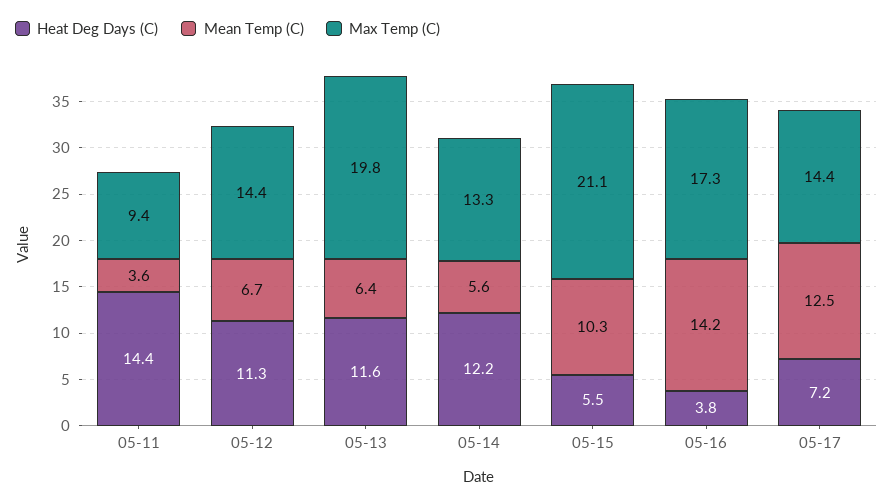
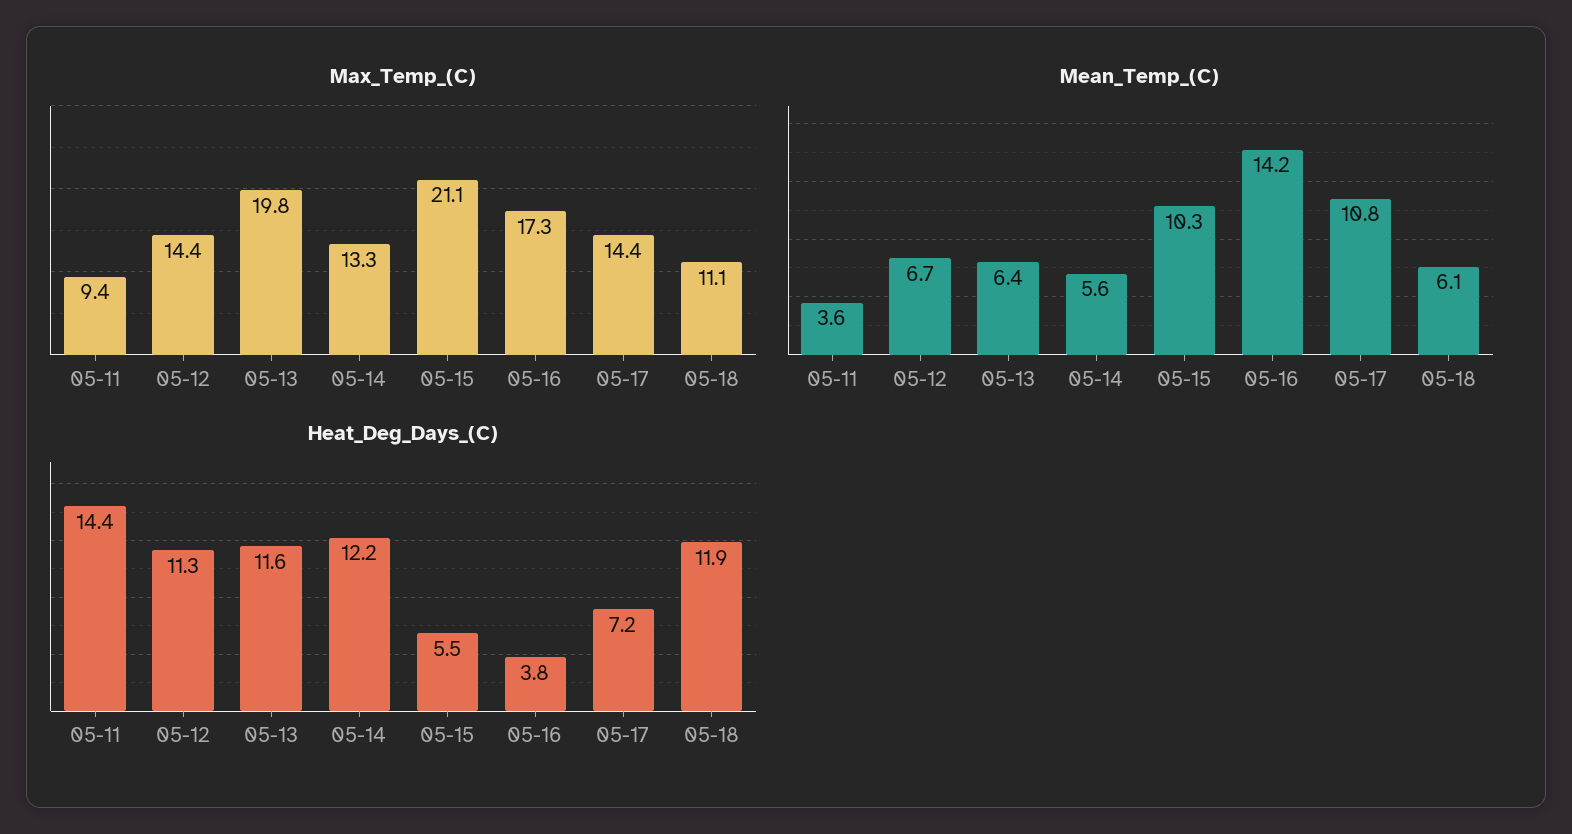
Mean Temp (C), 05-17: 12.5 -> 10.8
Max Temp (C), 05-18: none -> 11.1
Mean Temp (C), 05-18: none -> 6.1
Heat Deg Days (C), 05-18: none -> 11.9

